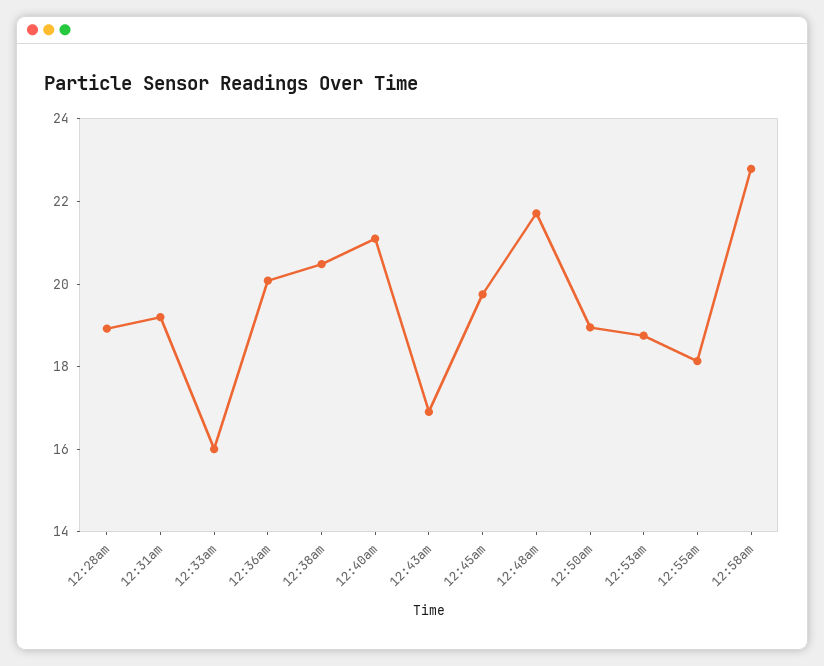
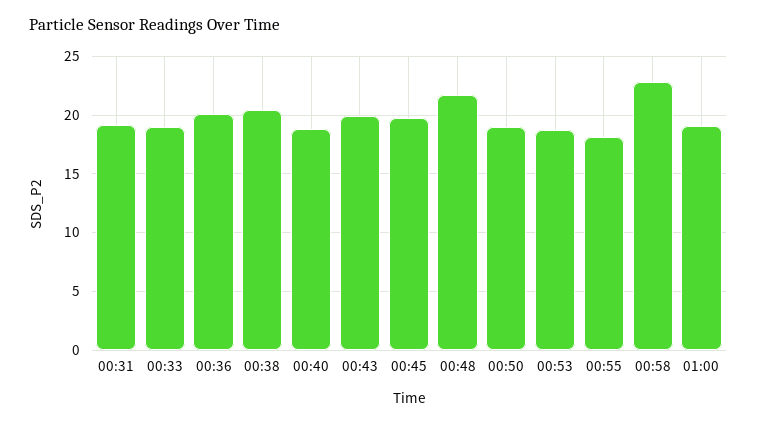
12:28am: 19 -> none
12:33am: 16 -> 19
12:40am: 21 -> 19
12:43am: 17 -> 20
01:00: none -> 19

